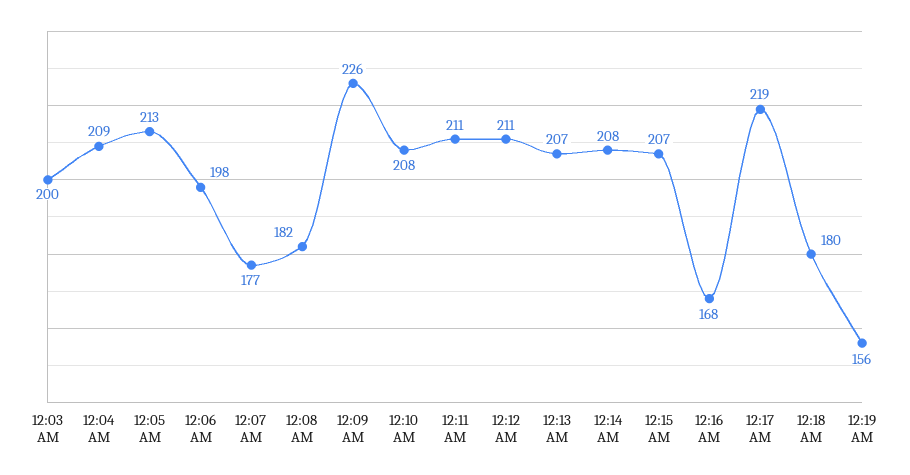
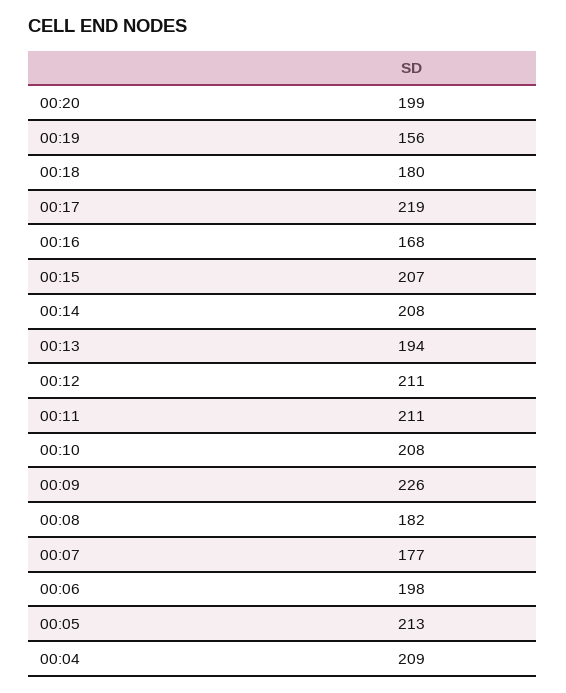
12:03 AM: 200 -> none
12:13 AM: 207 -> 194
00:20: none -> 199

